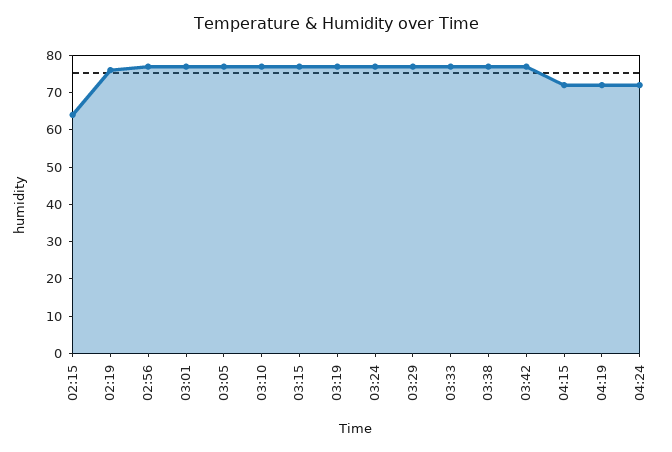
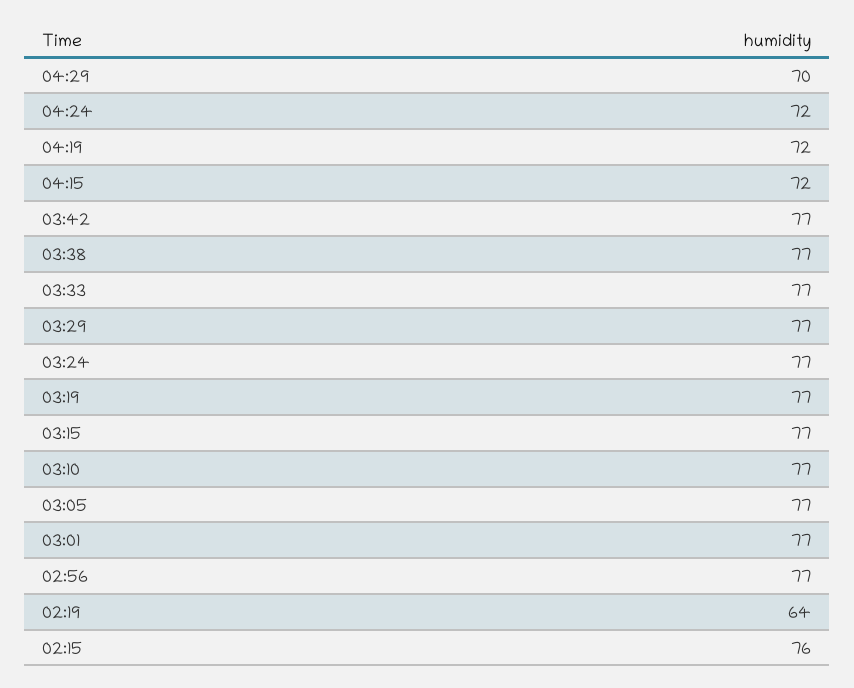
02:15: 65 -> 76
02:19: 75 -> 64
04:29: none -> 70

